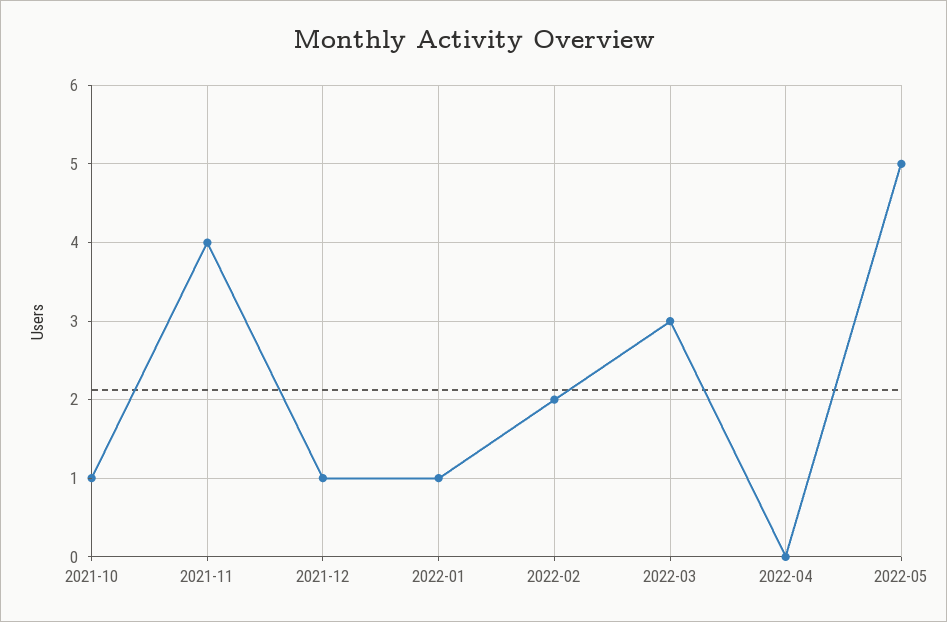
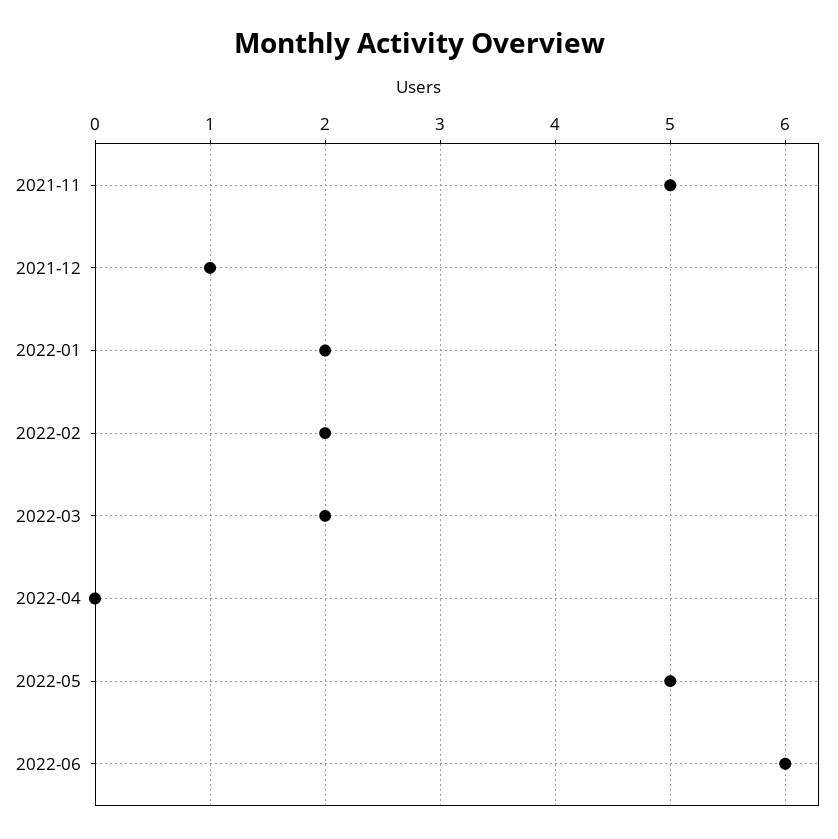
2021-10: 1 -> none
2021-11: 4 -> 5
2022-01: 1 -> 2
2022-03: 3 -> 2
2022-06: none -> 6

